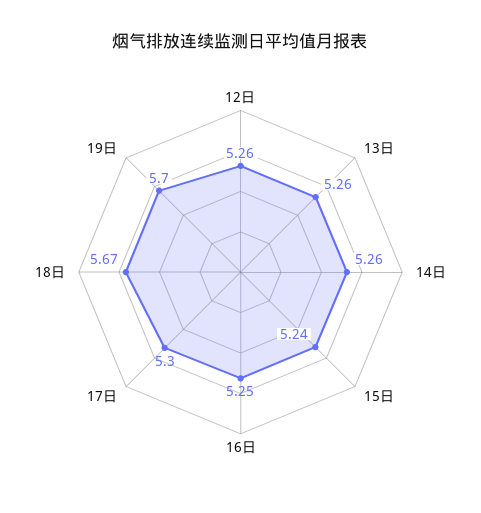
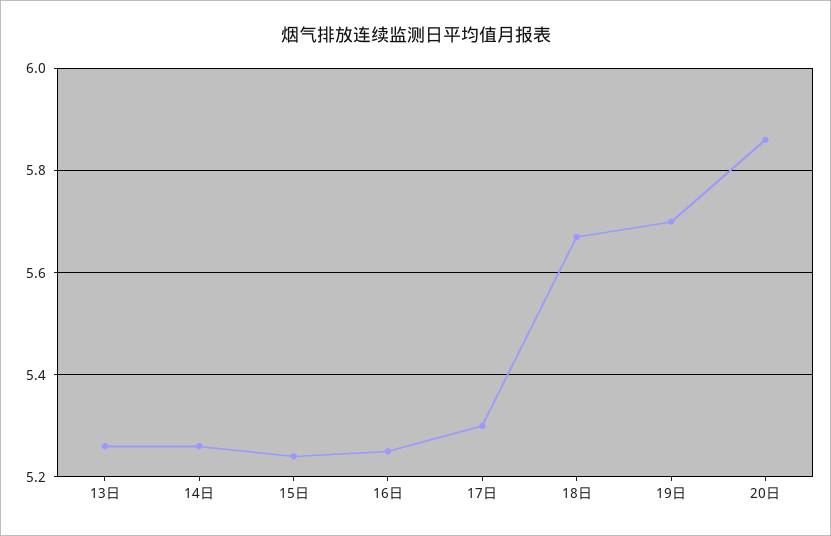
12日: 5.26 -> none
20日: none -> 5.85

